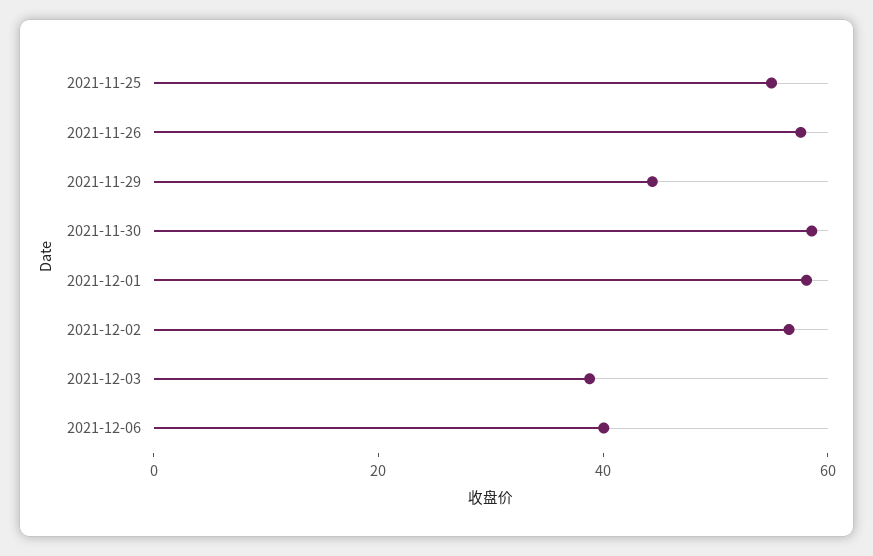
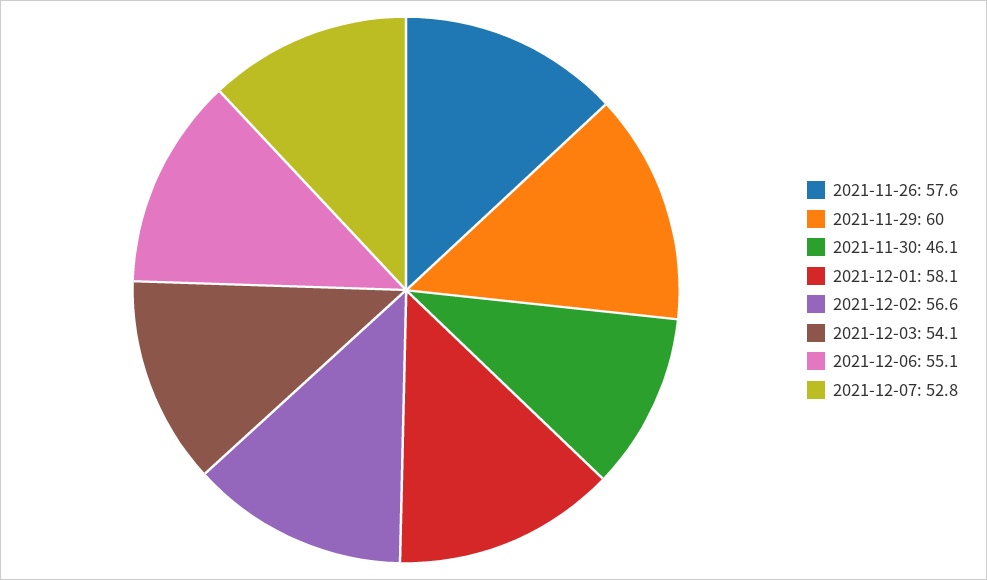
2021-11-25: 55 -> none
2021-11-29: 45 -> 60
2021-11-30: 60 -> 46.1
2021-12-03: 40 -> 54.1
2021-12-06: 40 -> 55.1
2021-12-07: none -> 52.8

